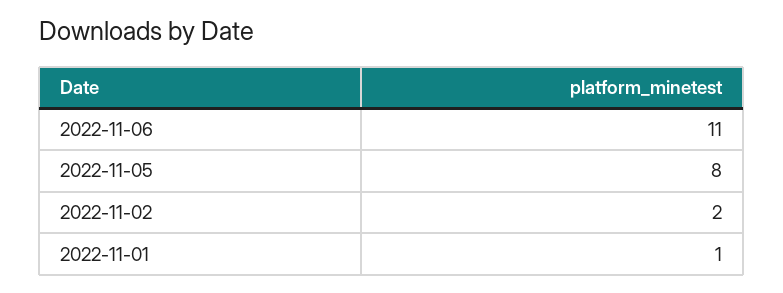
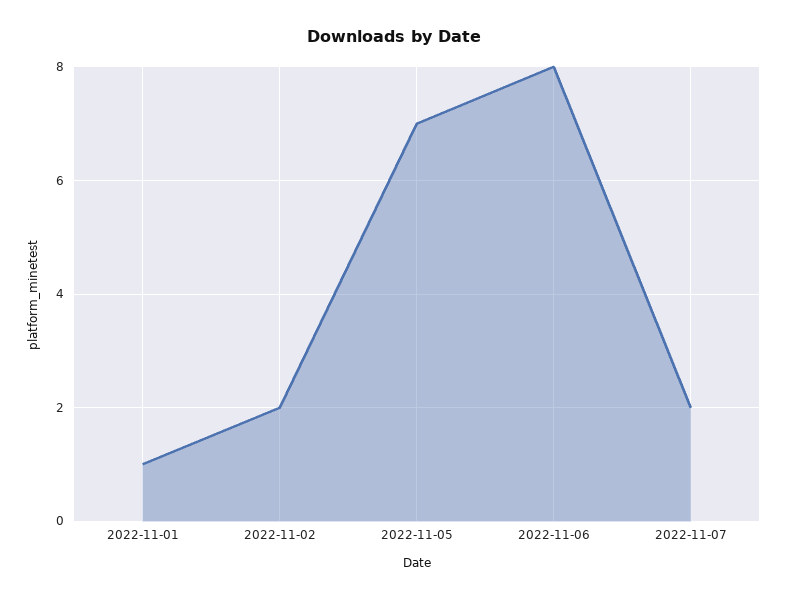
2022-11-06: 11 -> 8
2022-11-05: 8 -> 7
2022-11-07: none -> 2

